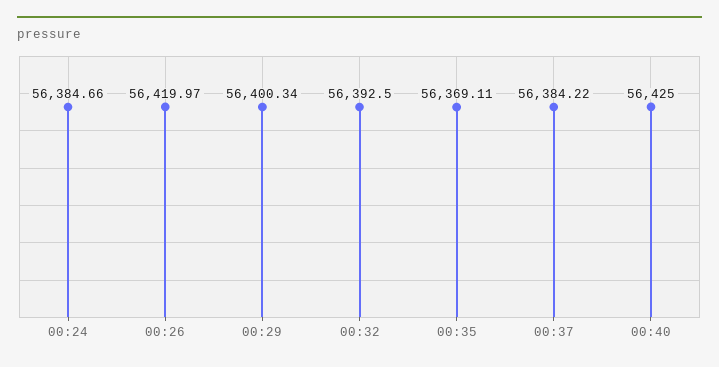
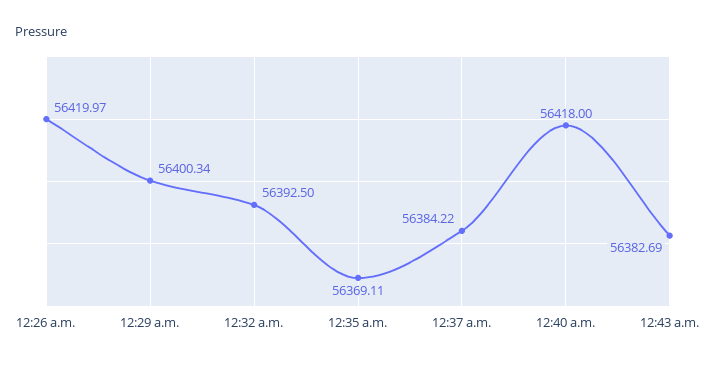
00:24: 56384.66 -> none
00:40: 56425 -> 56418
12:43 a.m.: none -> 56382.69

